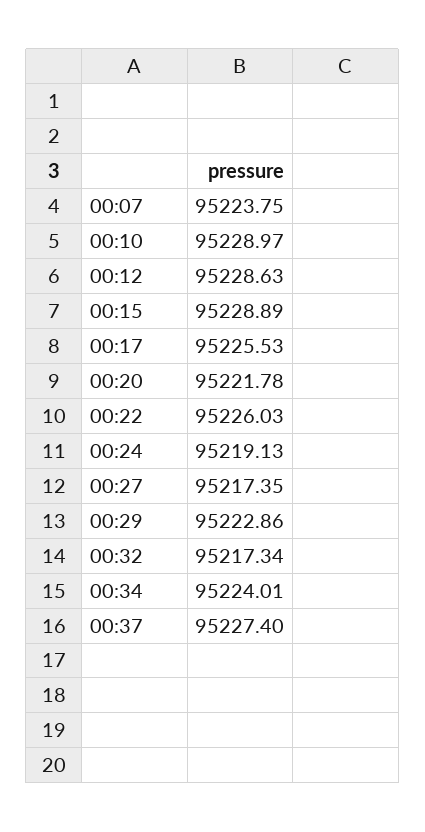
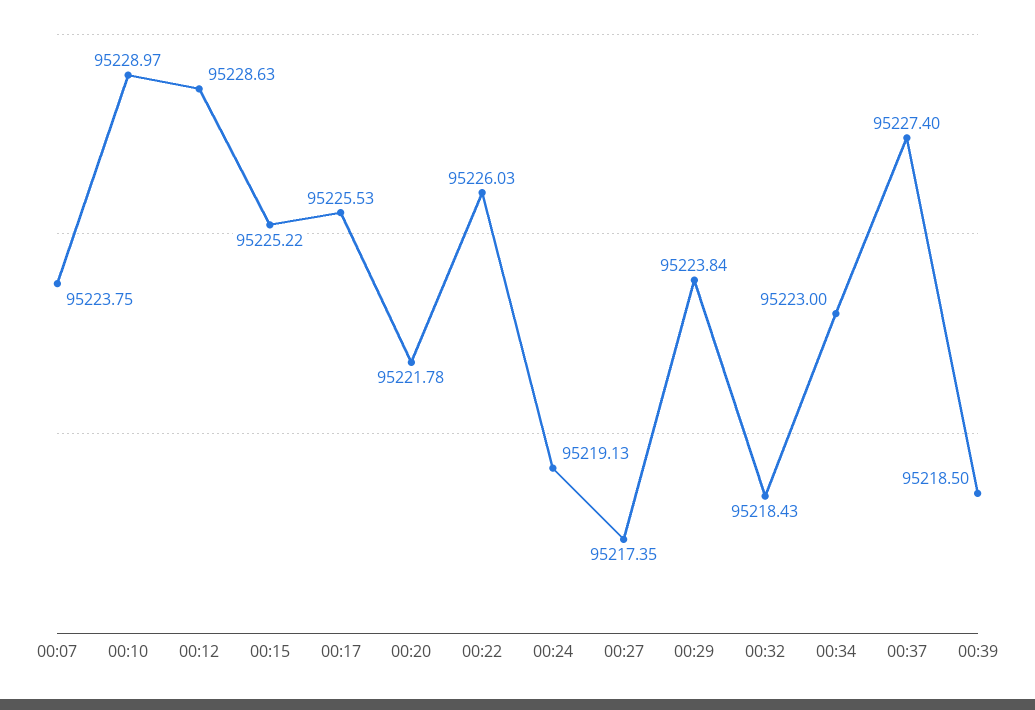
00:15: 95228.89 -> 95225.22
00:29: 95222.86 -> 95223.84
00:32: 95217.34 -> 95218.43
00:34: 95224.01 -> 95223
00:39: none -> 95218.5

